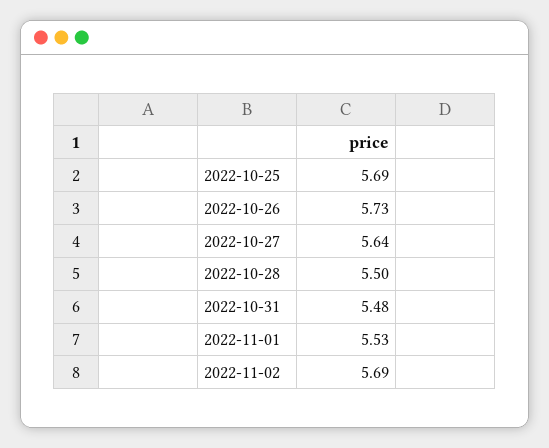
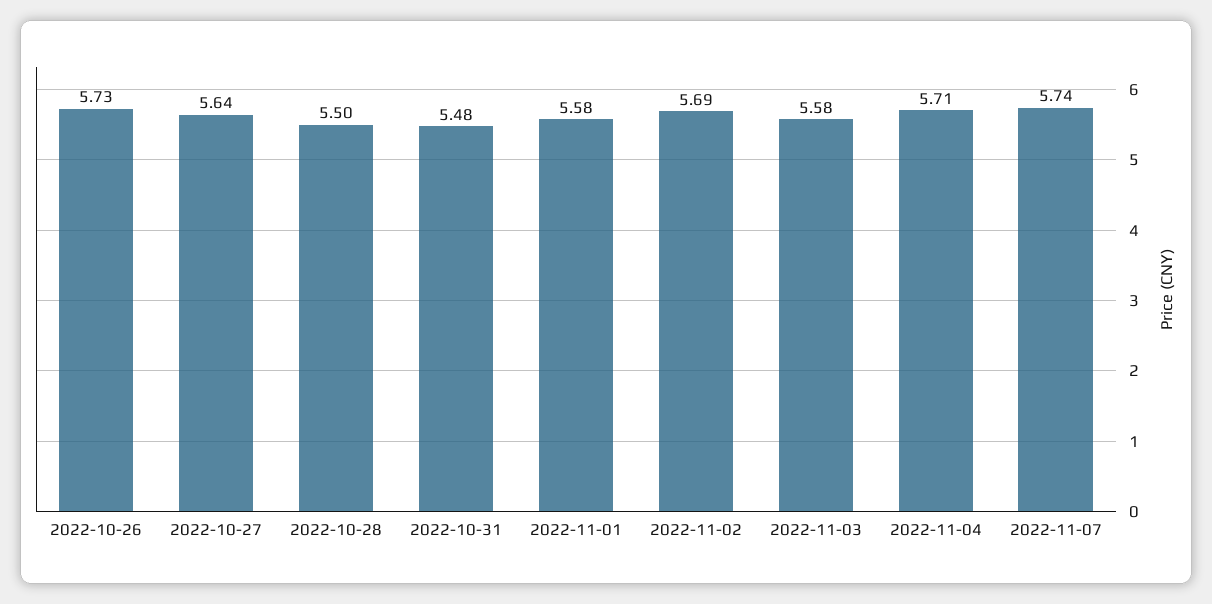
2022-10-25: 5.69 -> none
2022-11-01: 5.53 -> 5.58
2022-11-03: none -> 5.58
2022-11-04: none -> 5.71
2022-11-07: none -> 5.74

